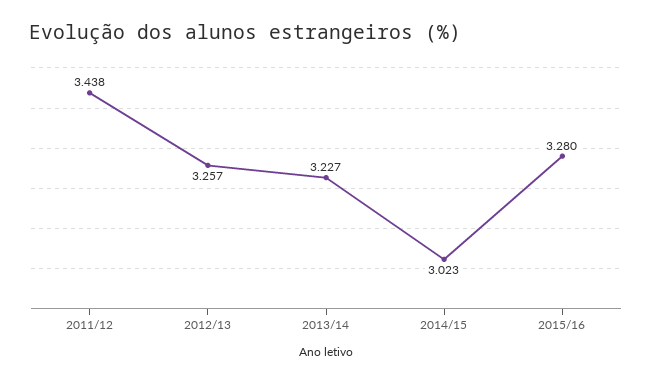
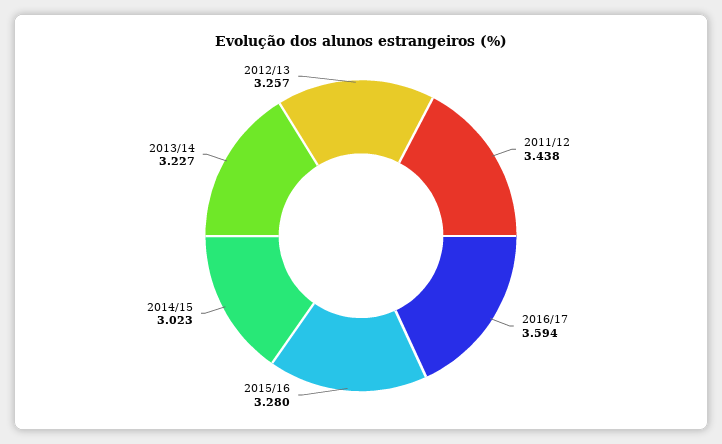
2016/17: none -> 3.594

